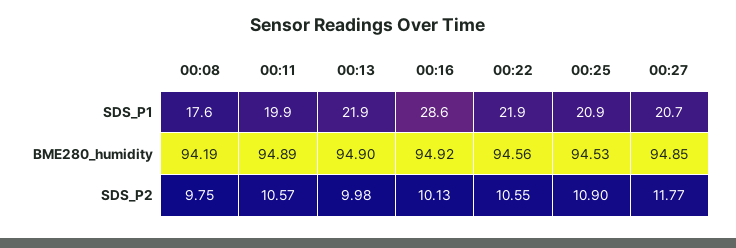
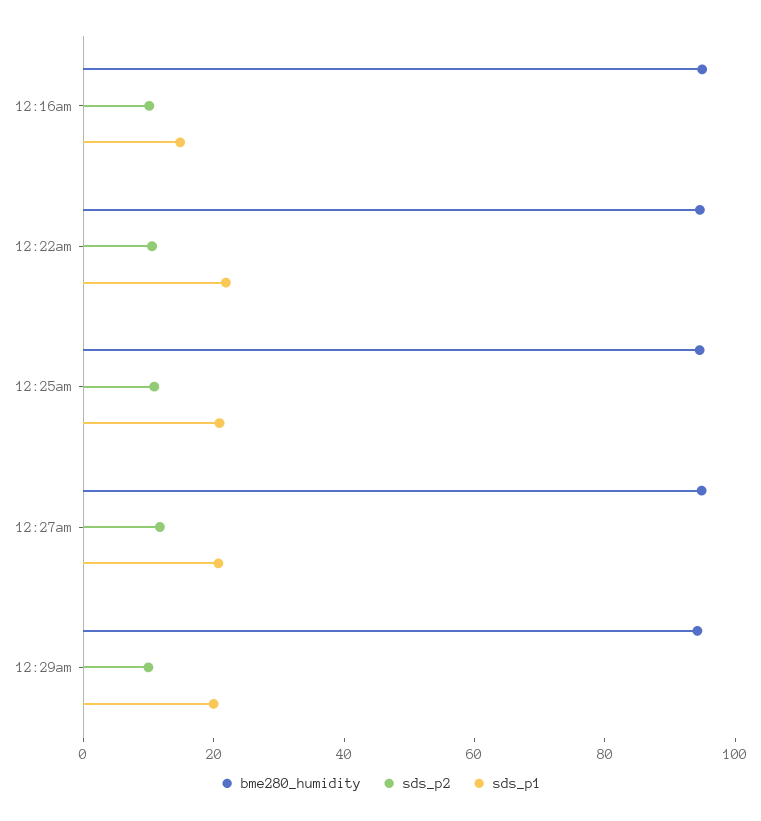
SDS_P1, 00:08: 17.6 -> none
SDS_P1, 00:11: 19.9 -> none
SDS_P1, 00:13: 21.9 -> none
SDS_P1, 00:16: 28.6 -> 15
BME280_humidity, 00:08: 94.19 -> none
BME280_humidity, 00:11: 94.89 -> none
BME280_humidity, 00:13: 94.9 -> none
SDS_P2, 00:08: 9.75 -> none
SDS_P2, 00:11: 10.57 -> none
SDS_P2, 00:13: 9.98 -> none
BME280_humidity, 12:29am: none -> 95
SDS_P2, 12:29am: none -> 10
SDS_P1, 12:29am: none -> 20

